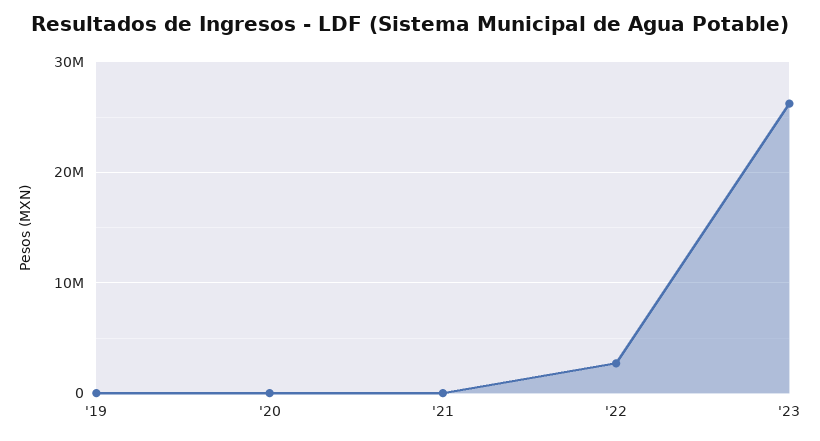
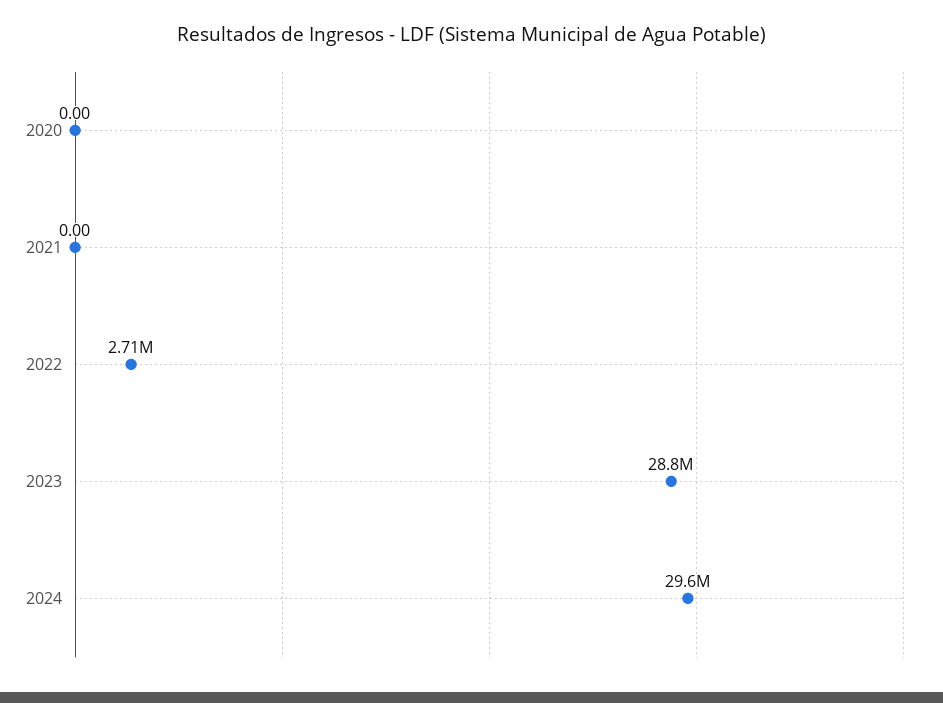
'19: 0 -> none
'23: 26000000 -> 28800000
2024: none -> 29600000

